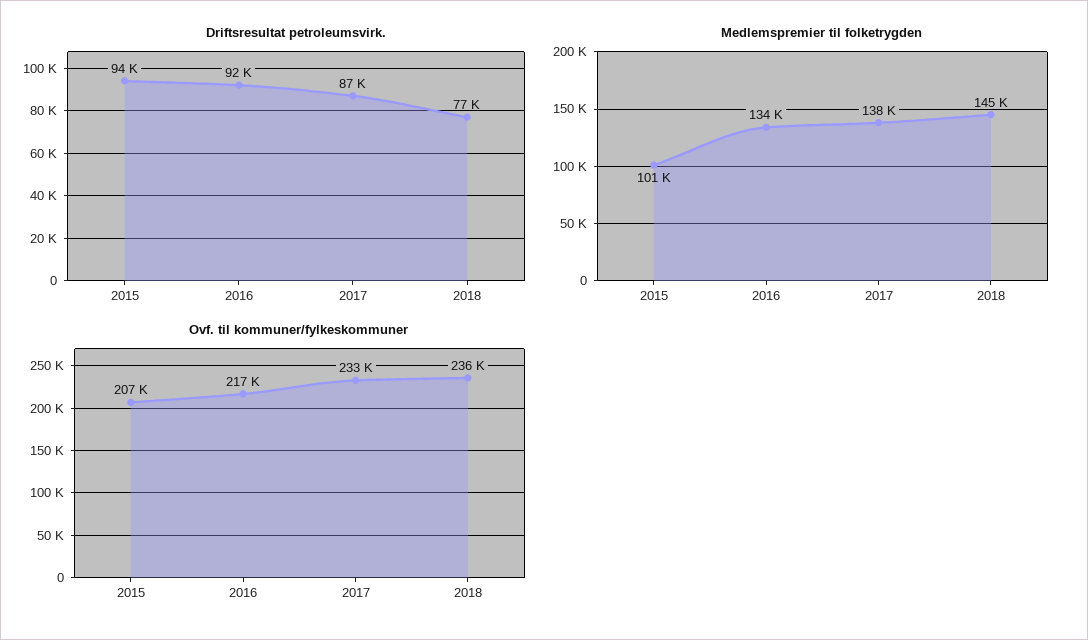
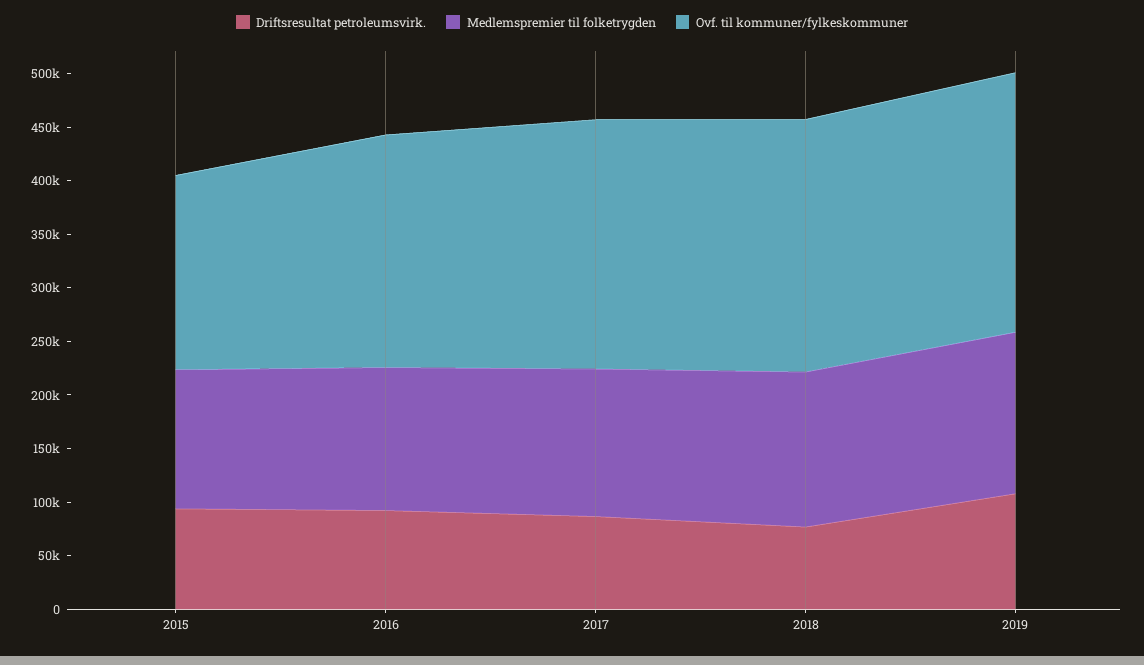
Medlemspremier til folketrygden, 2015: 101000 -> 130000
Ovf. til kommuner/fylkeskommuner, 2015: 207000 -> 180000
Driftsresultat petroleumsvirk., 2019: none -> 110000
Medlemspremier til folketrygden, 2019: none -> 150000
Ovf. til kommuner/fylkeskommuner, 2019: none -> 240000

